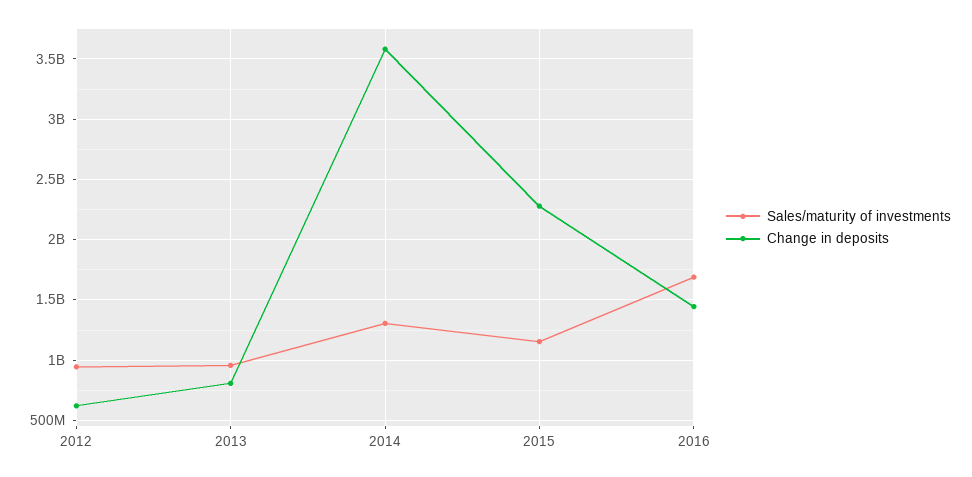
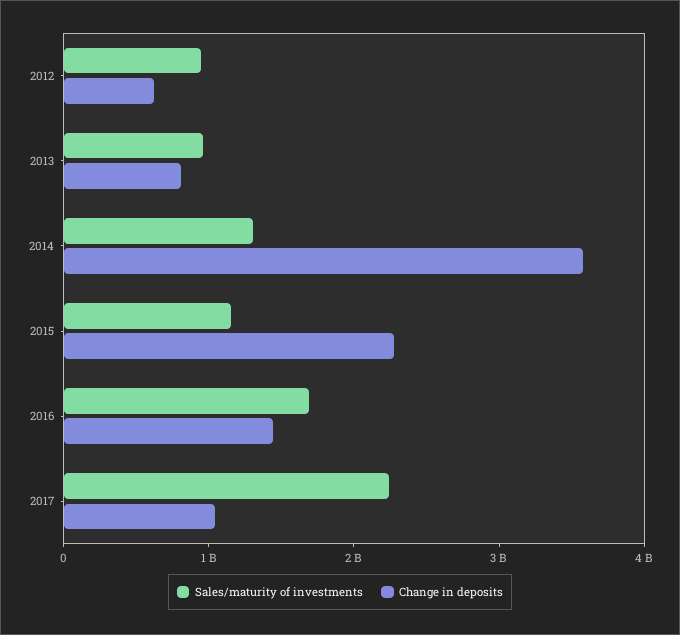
Sales/maturity of investments, 2017: none -> 2200000000
Change in deposits, 2017: none -> 1000000000

